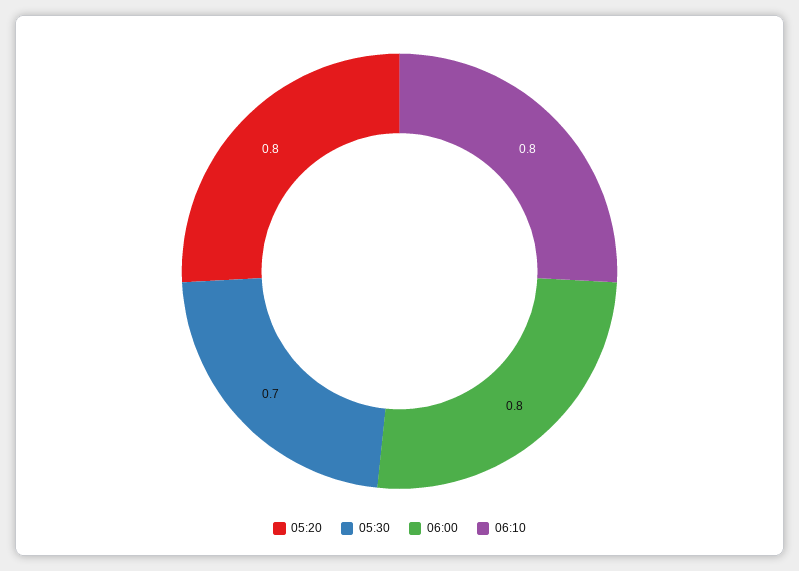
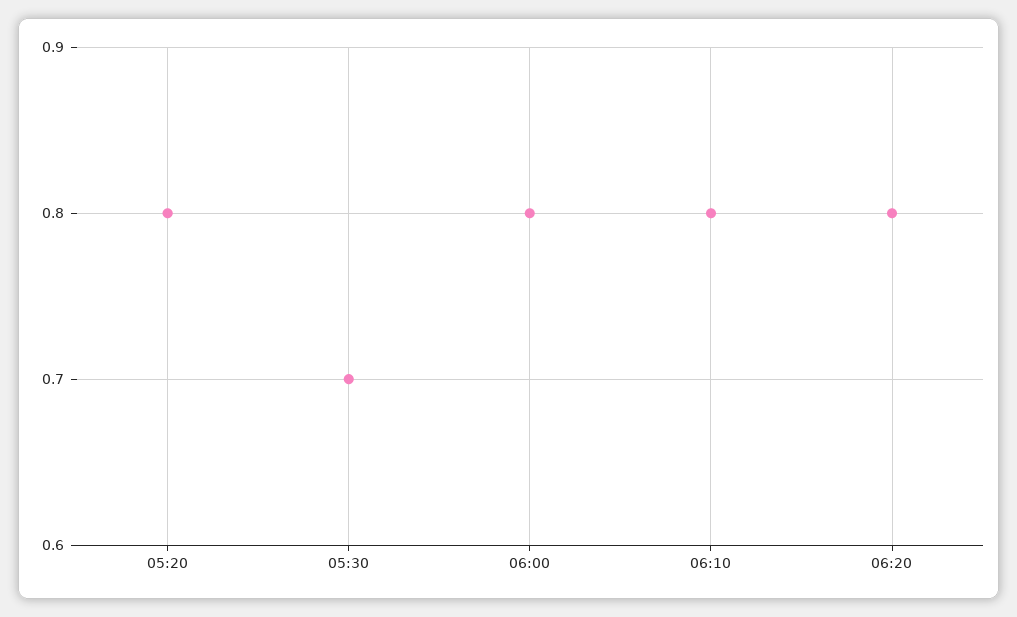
06:20: none -> 0.8

